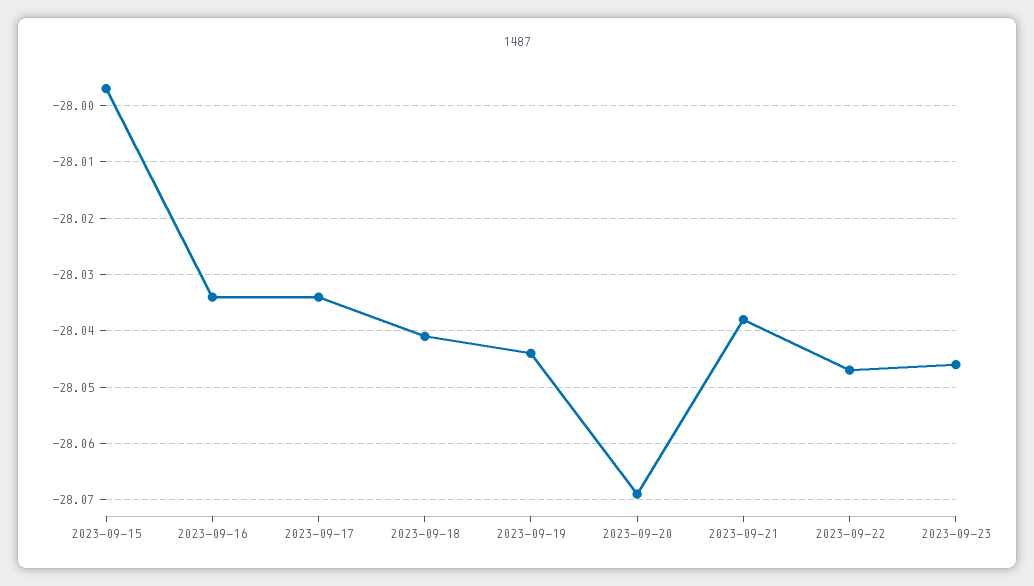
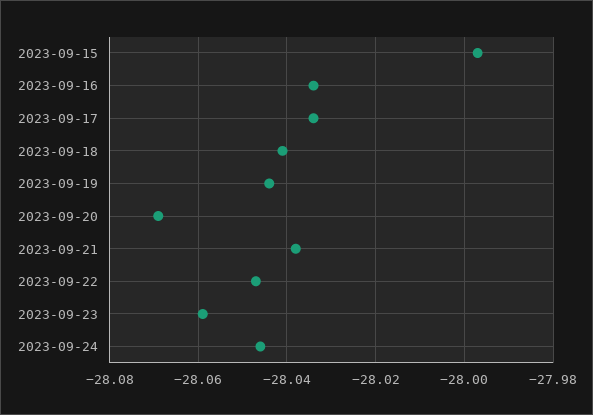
2023-09-23: -28.045 -> -28.06
2023-09-24: none -> -28.045

